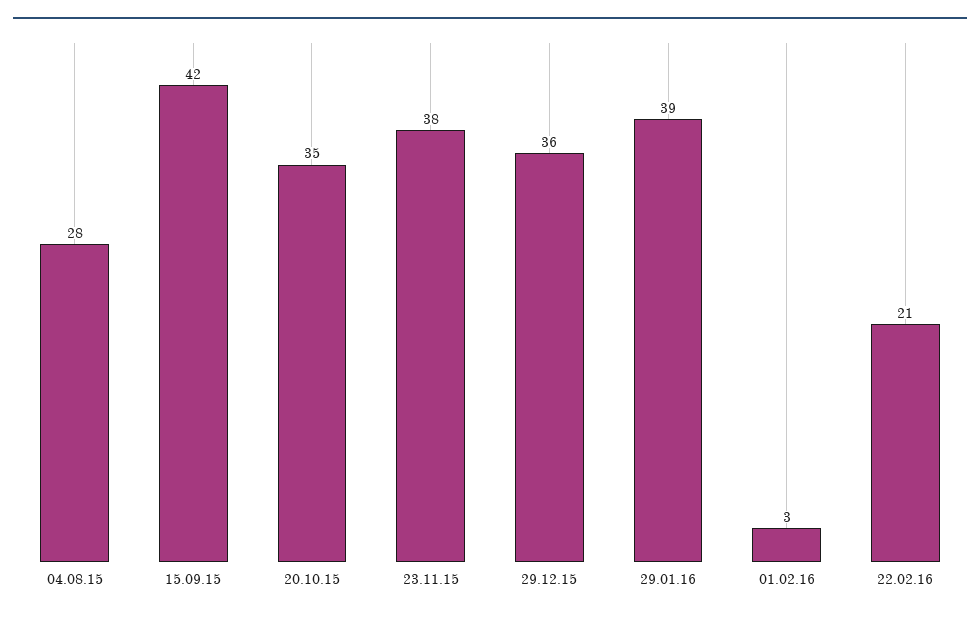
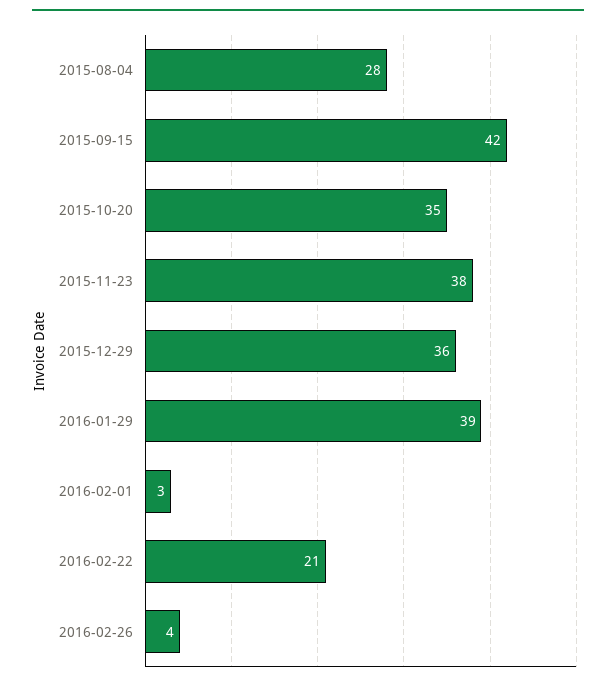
2016-02-26: none -> 4

